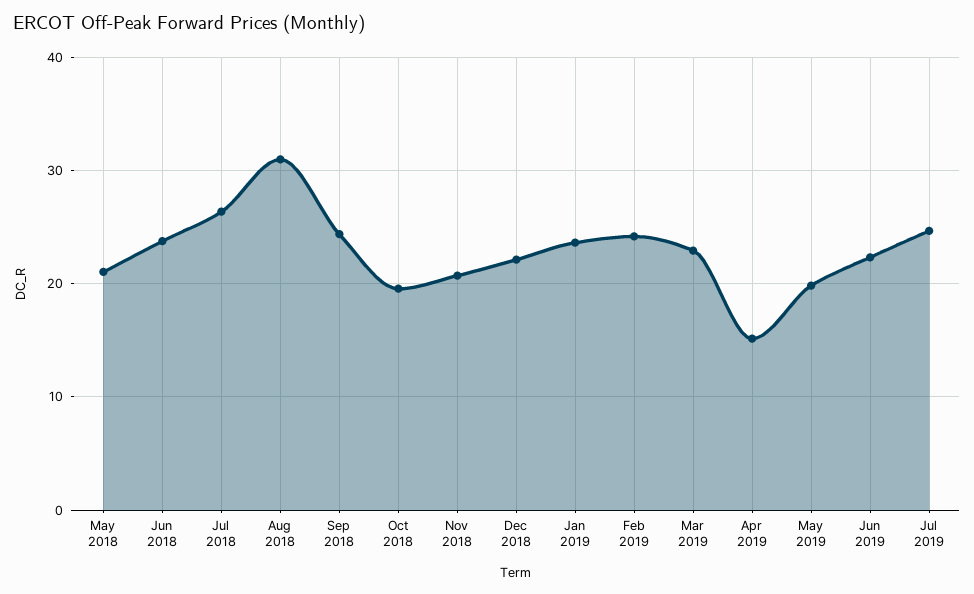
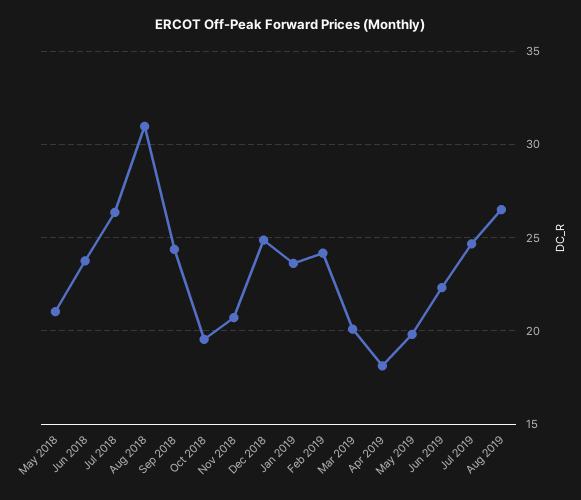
Dec 2018: 22 -> 25
Mar 2019: 23 -> 20
Apr 2019: 15 -> 18
Aug 2019: none -> 26.5

